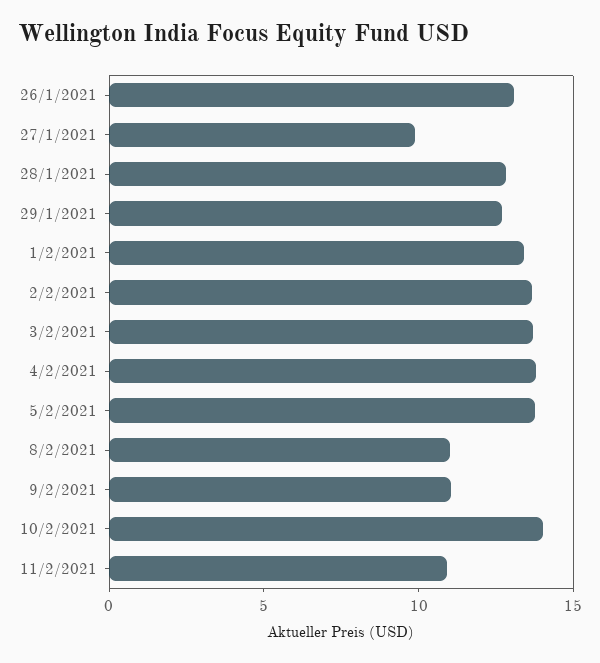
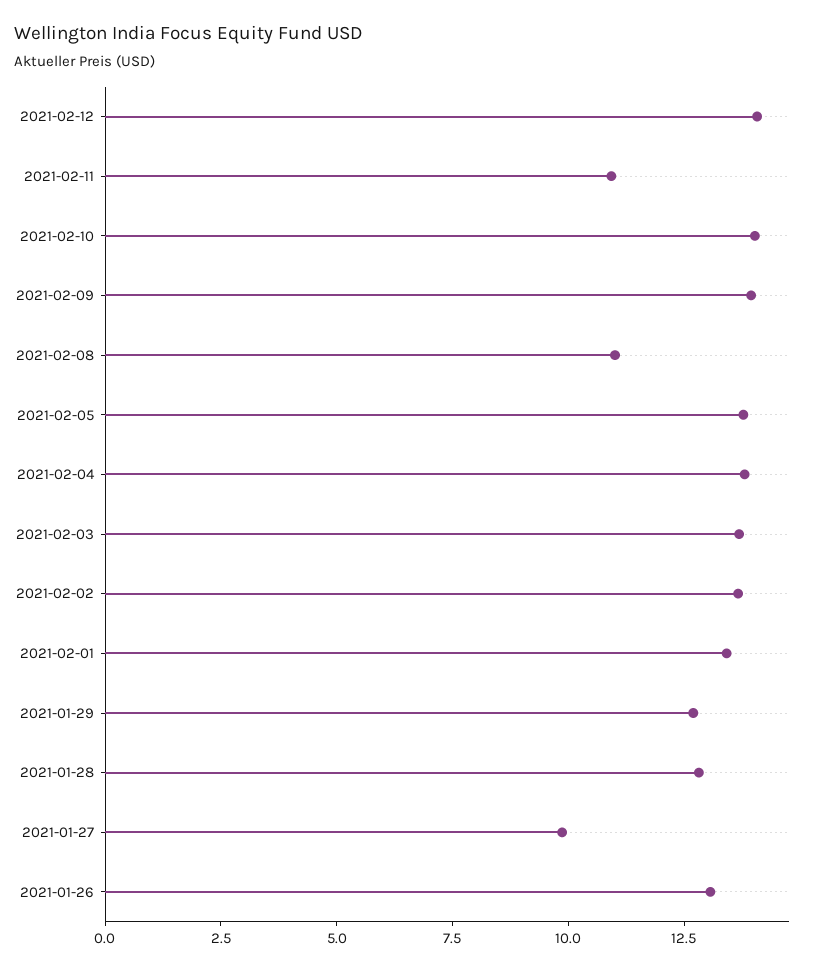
9/2/2021: 11 -> 14
2021-02-12: none -> 14

